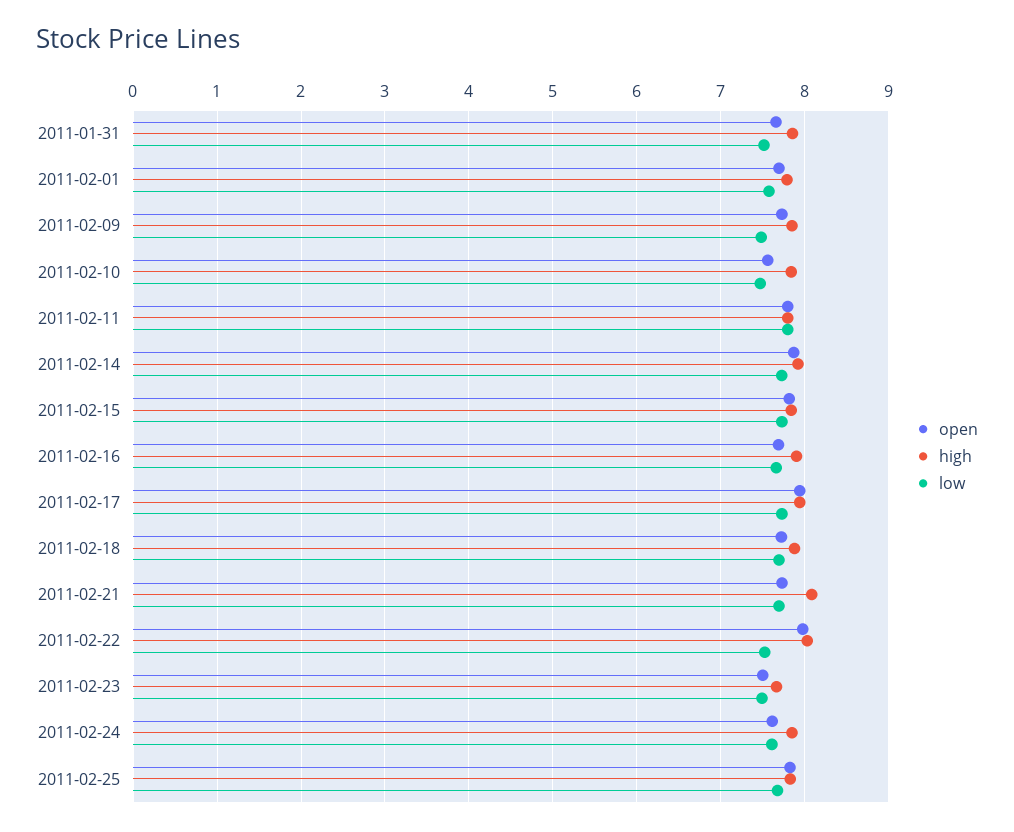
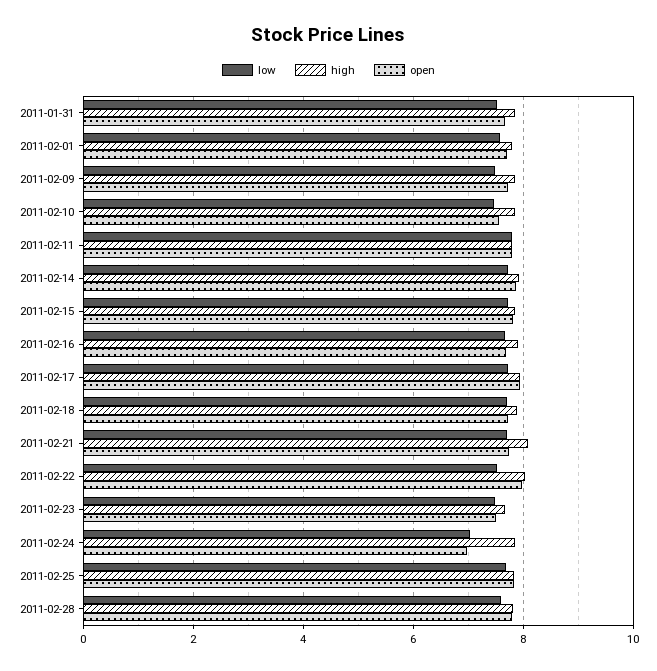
open, 2011-02-24: 7.6 -> 7
low, 2011-02-24: 7.6 -> 7
low, 2011-02-28: none -> 7.6
high, 2011-02-28: none -> 7.8
open, 2011-02-28: none -> 7.8

